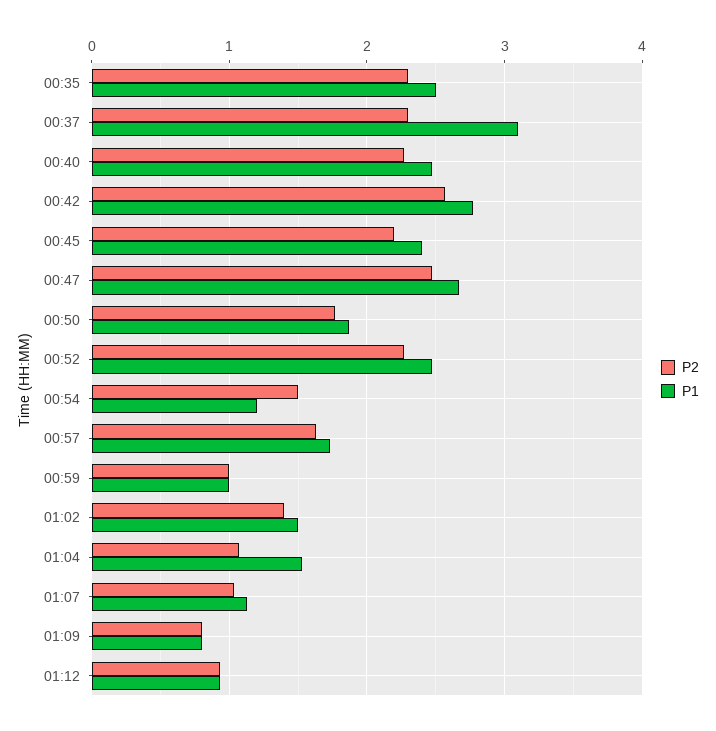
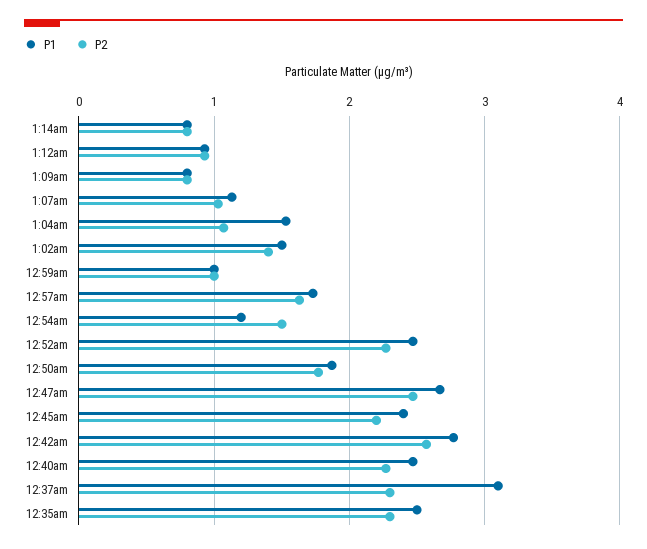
P1, 1:14am: none -> 0.8
P2, 1:14am: none -> 0.8

